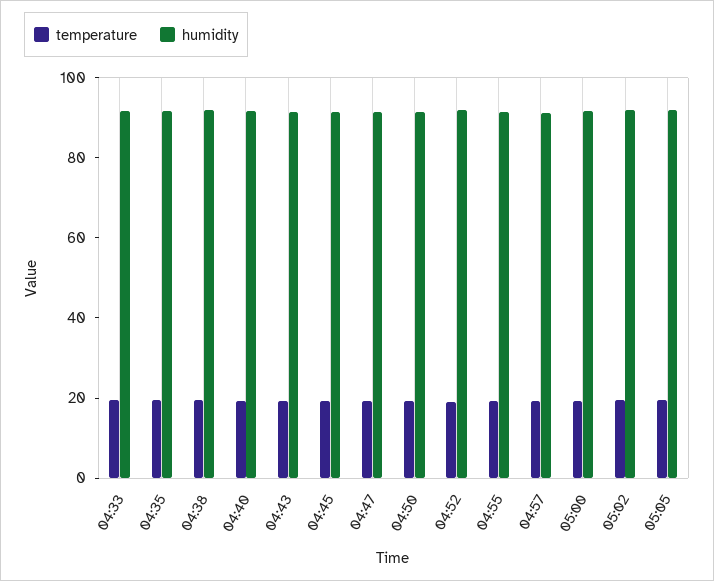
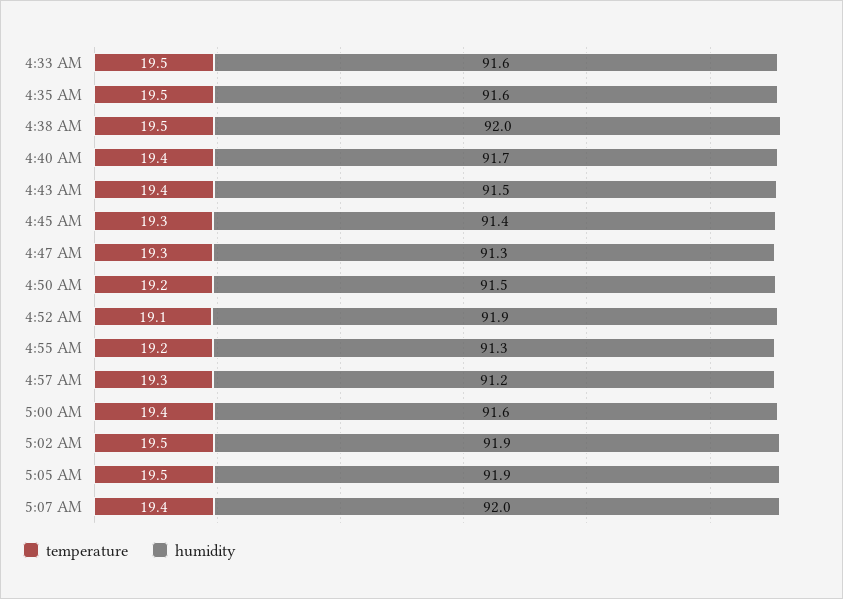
temperature, 5:07 AM: none -> 19.4
humidity, 5:07 AM: none -> 92

